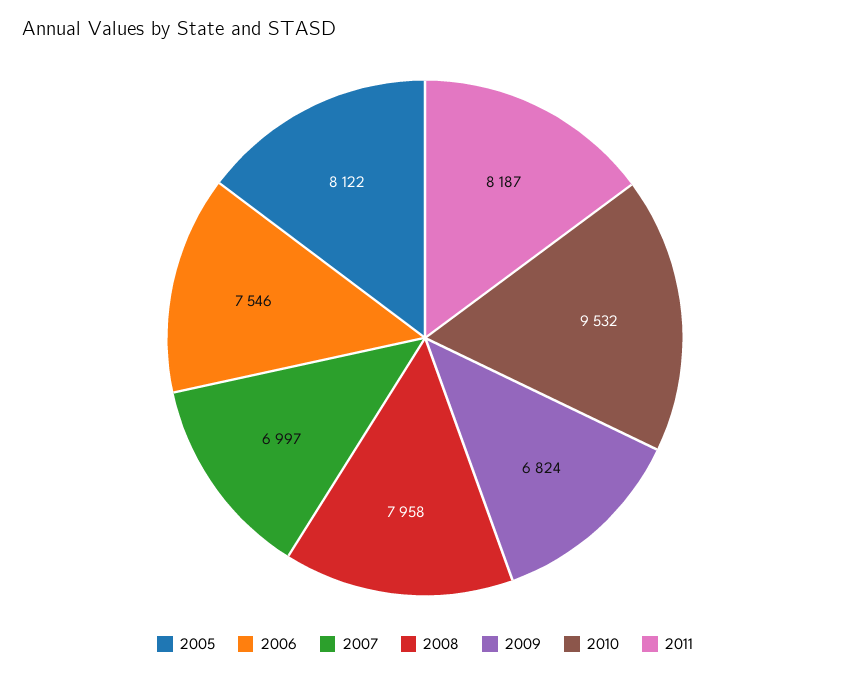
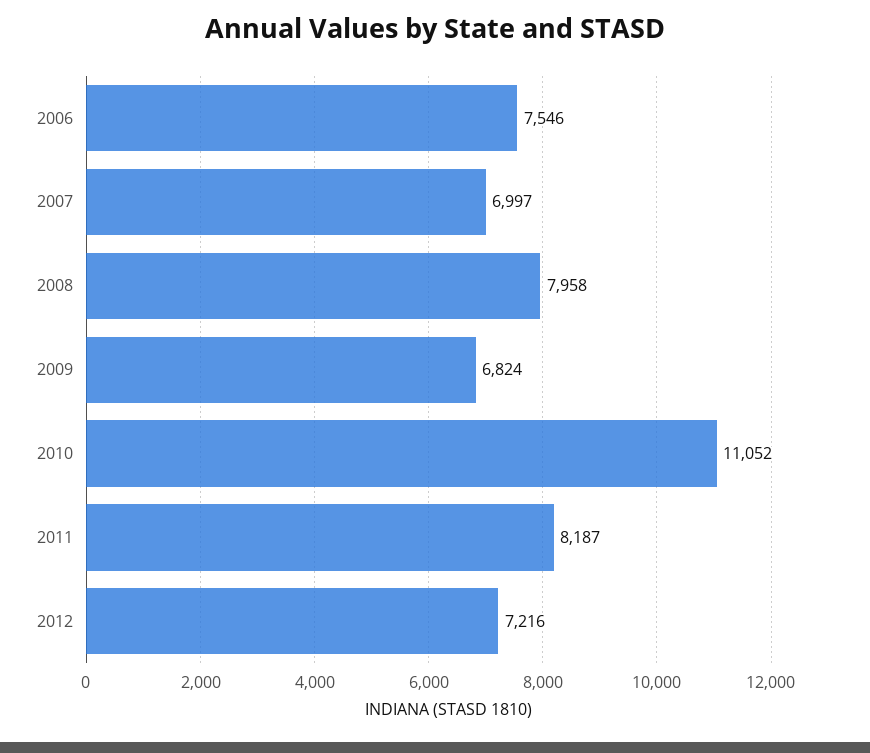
2005: 8122 -> none
2010: 9532 -> 11052
2012: none -> 7216

